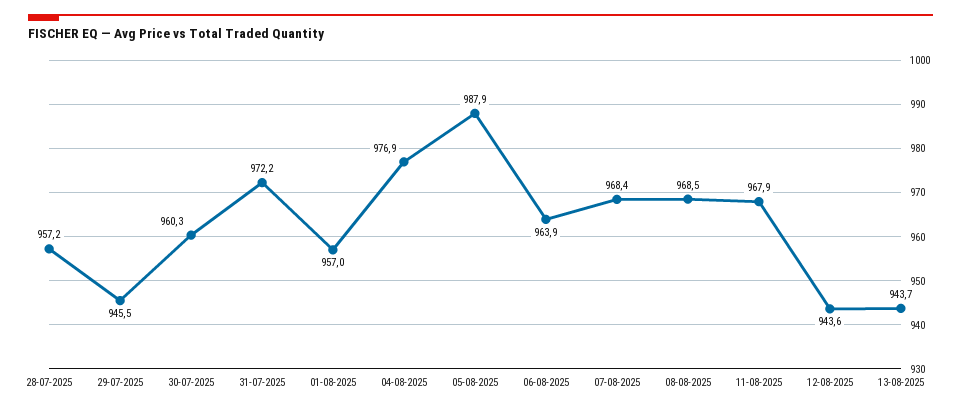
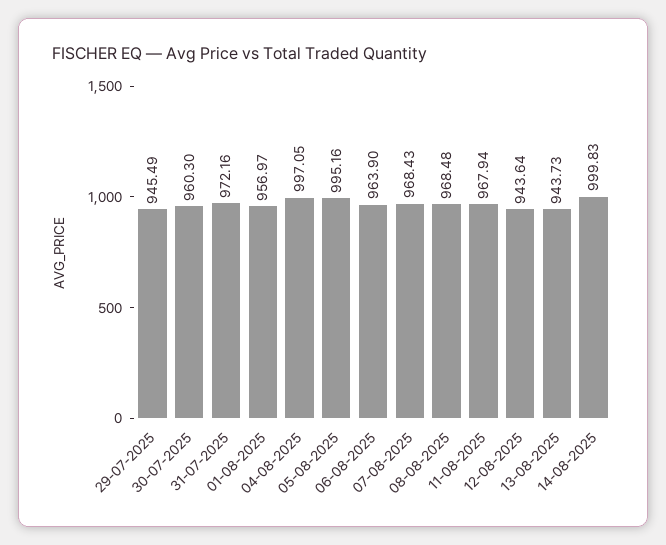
28-07-2025: 957.2 -> none
04-08-2025: 976.9 -> 997.05
05-08-2025: 987.9 -> 995.16
14-08-2025: none -> 999.83

